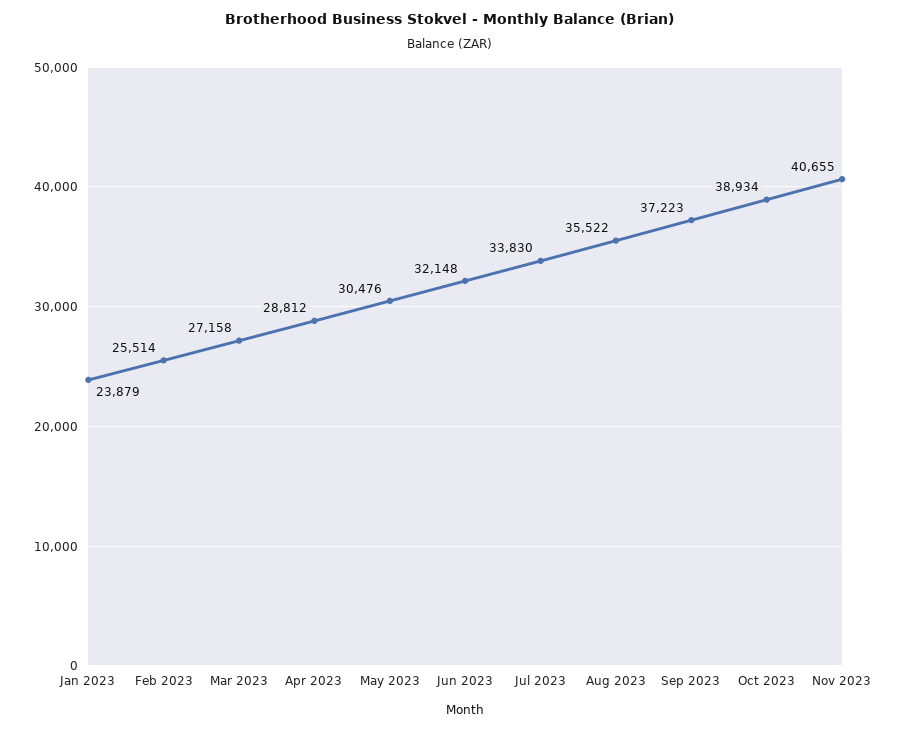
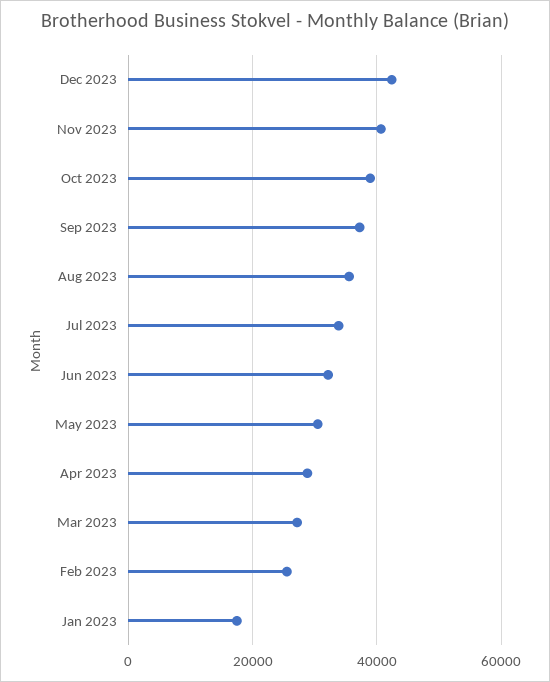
Jan 2023: 23879 -> 18000
Dec 2023: none -> 42000

